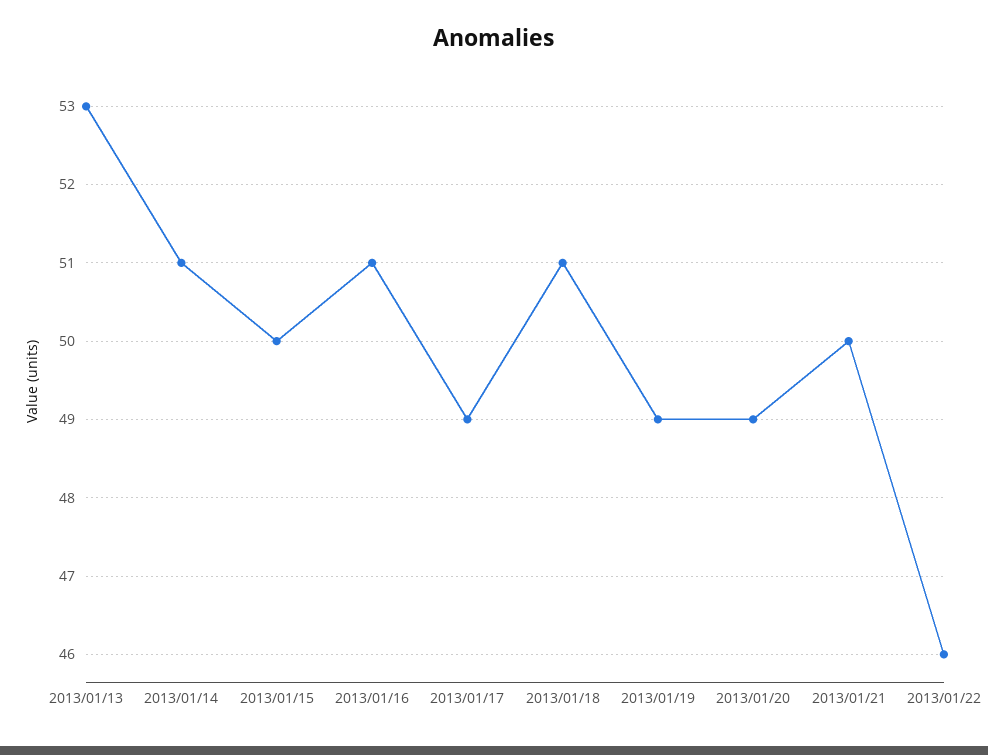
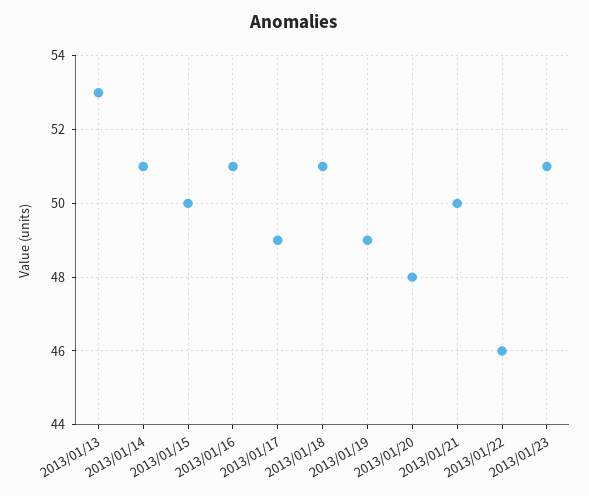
2013/01/20: 49 -> 48
2013/01/23: none -> 51

